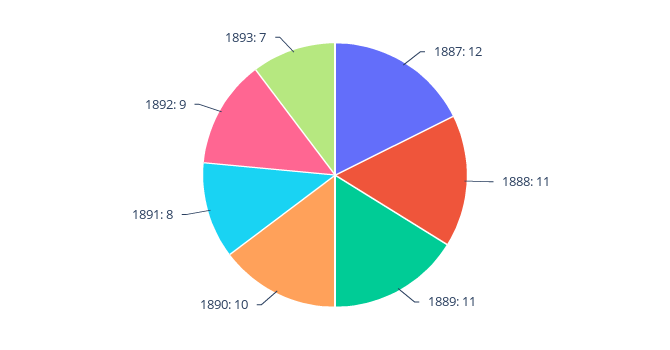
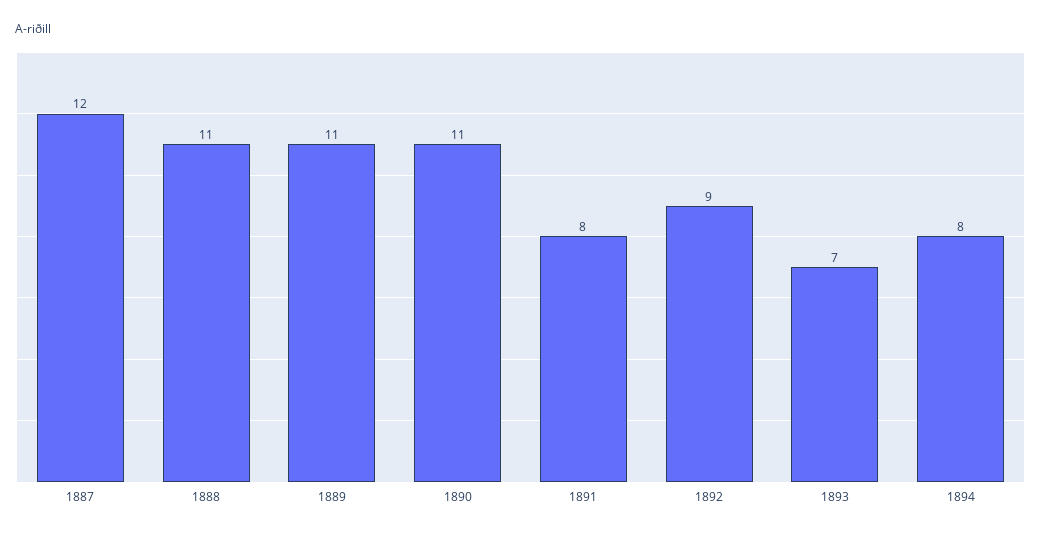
1890: 10 -> 11
1894: none -> 8

